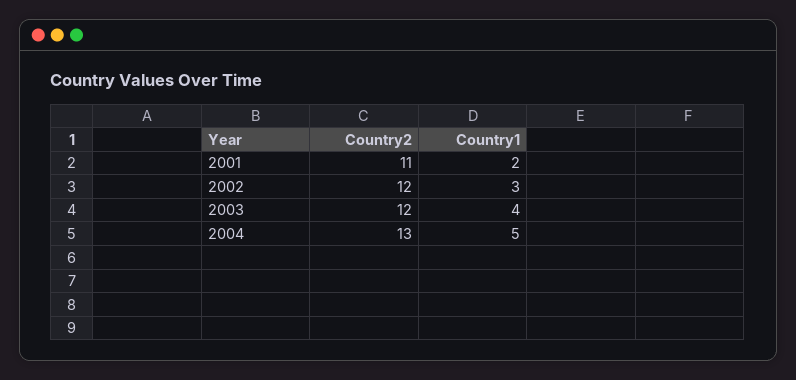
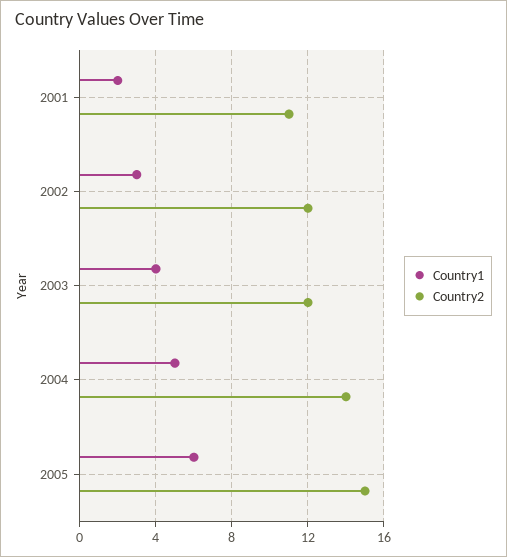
Country2, 2004: 13 -> 14
Country1, 2005: none -> 6
Country2, 2005: none -> 15

